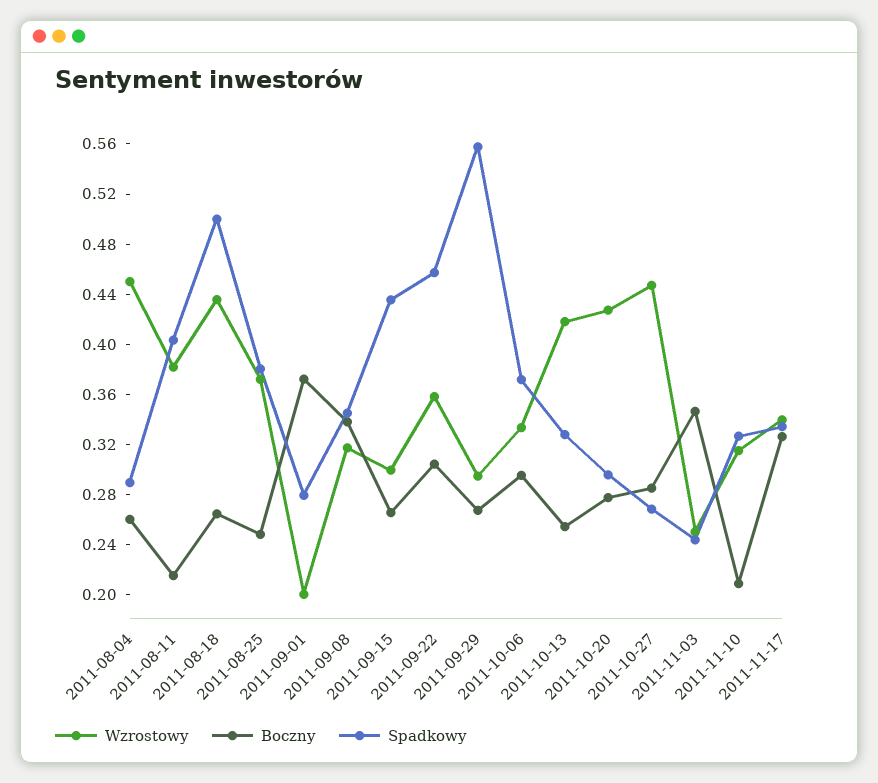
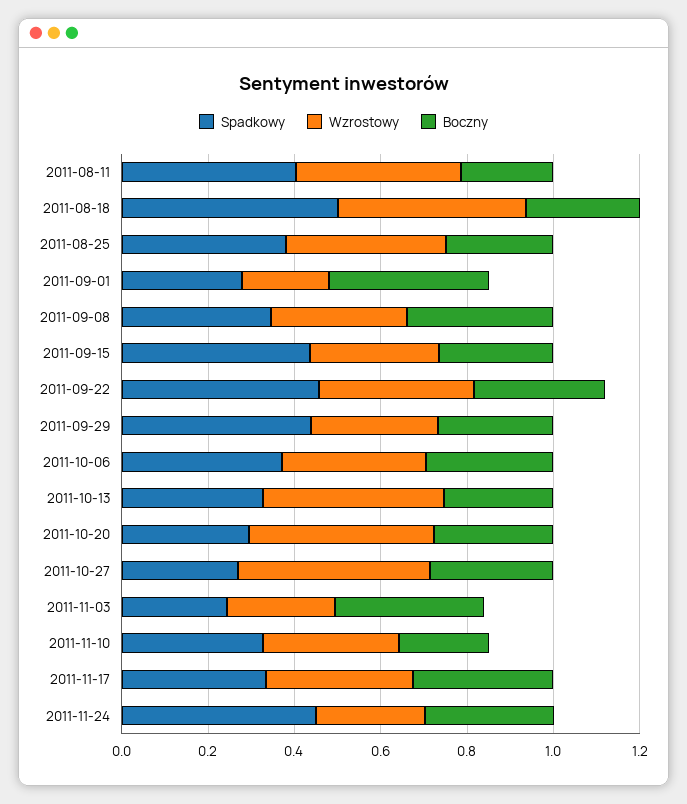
Wzrostowy, 2011-08-04: 0.45 -> none
Boczny, 2011-08-04: 0.26 -> none
Spadkowy, 2011-08-04: 0.29 -> none
Spadkowy, 2011-09-29: 0.56 -> 0.45
Spadkowy, 2011-11-24: none -> 0.45
Wzrostowy, 2011-11-24: none -> 0.25
Boczny, 2011-11-24: none -> 0.3

